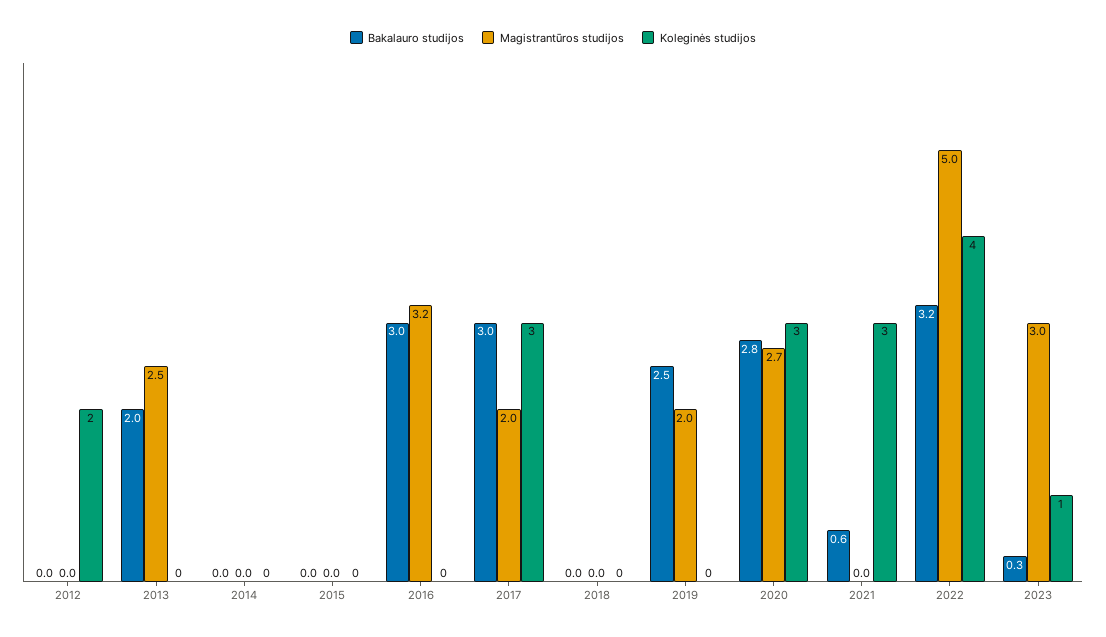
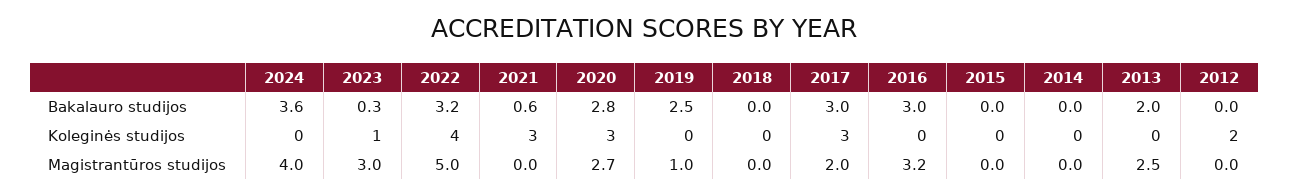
Magistrantūros studijos, 2019: 2 -> 1
Bakalauro studijos, 2024: none -> 3.6
Koleginės studijos, 2024: none -> 0
Magistrantūros studijos, 2024: none -> 4

